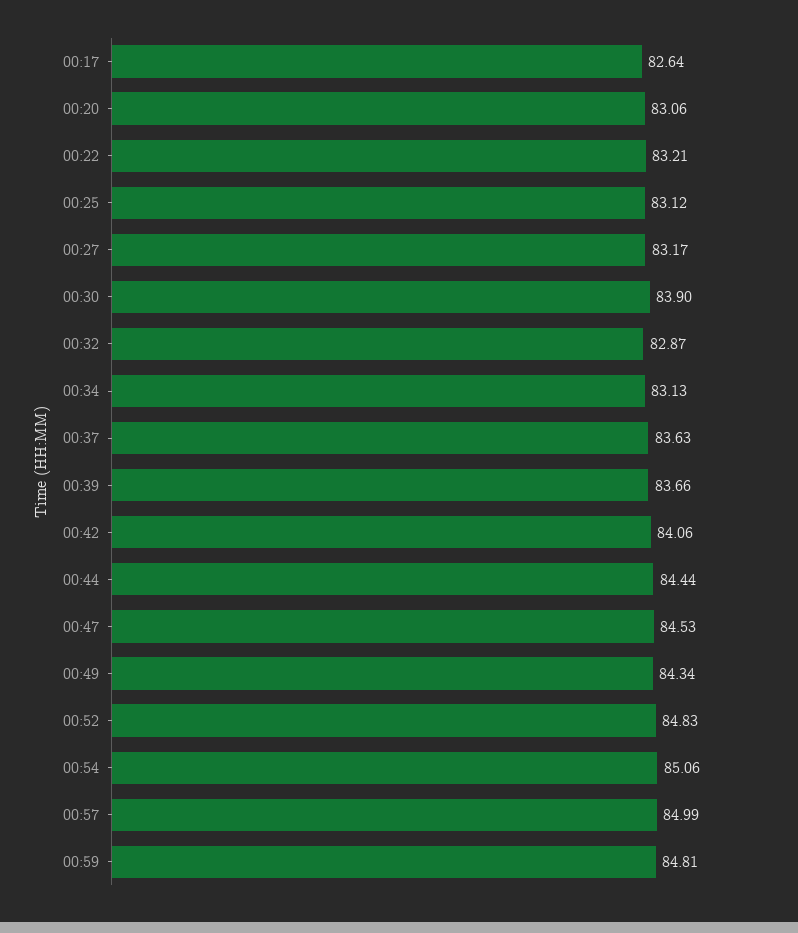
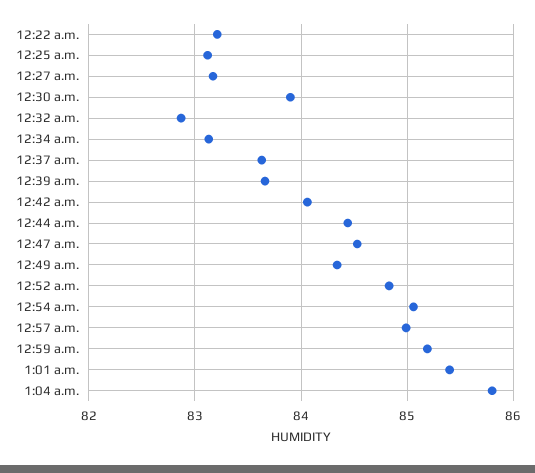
00:17: 82.64 -> none
00:20: 83.06 -> none
00:59: 84.81 -> 85.2
1:01 a.m.: none -> 85.4
1:04 a.m.: none -> 85.8

